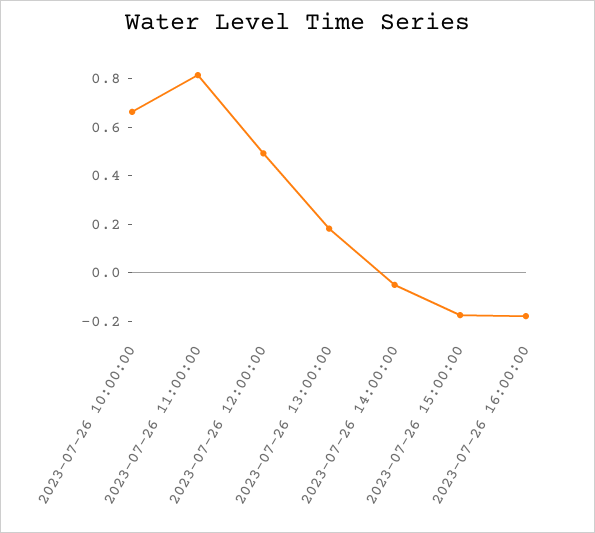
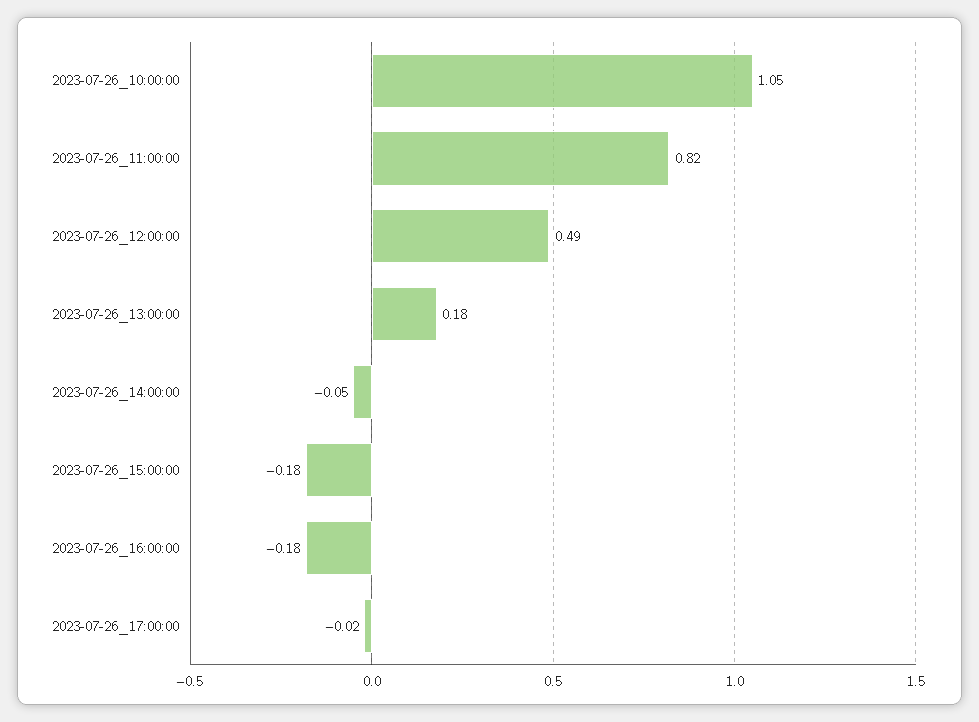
2023-07-26 10:00:00: 0.65 -> 1.05
2023-07-26_17:00:00: none -> -0.02

